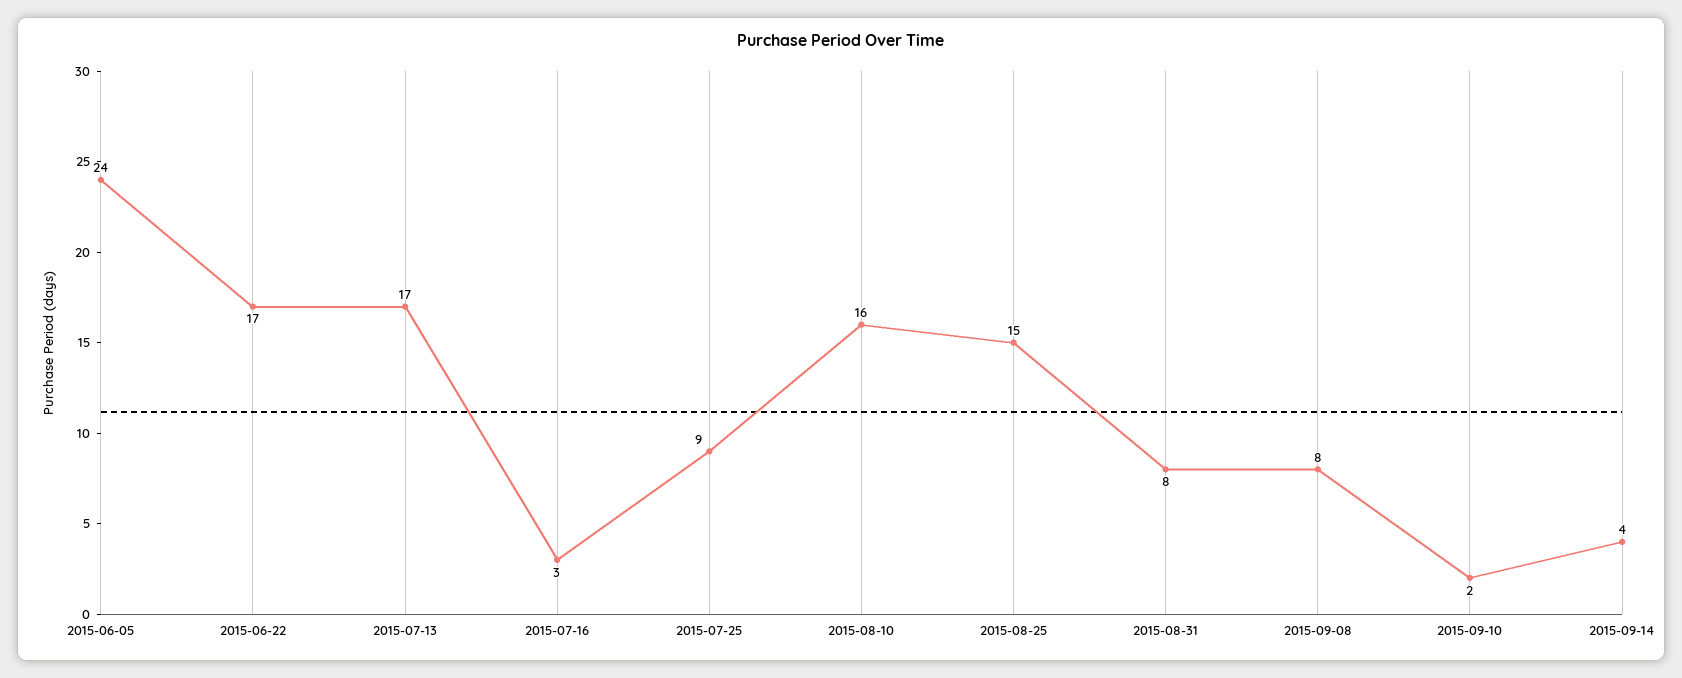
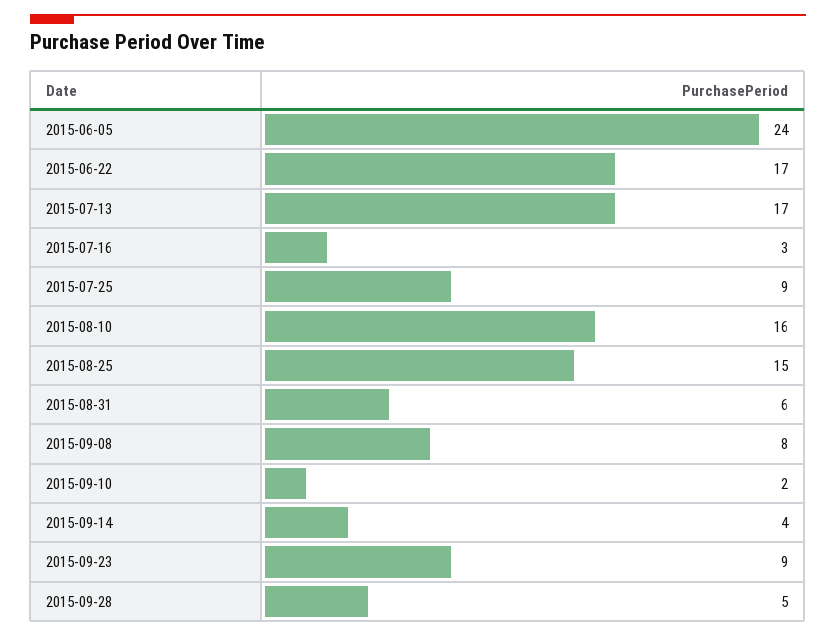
2015-08-31: 8 -> 6
2015-09-23: none -> 9
2015-09-28: none -> 5

